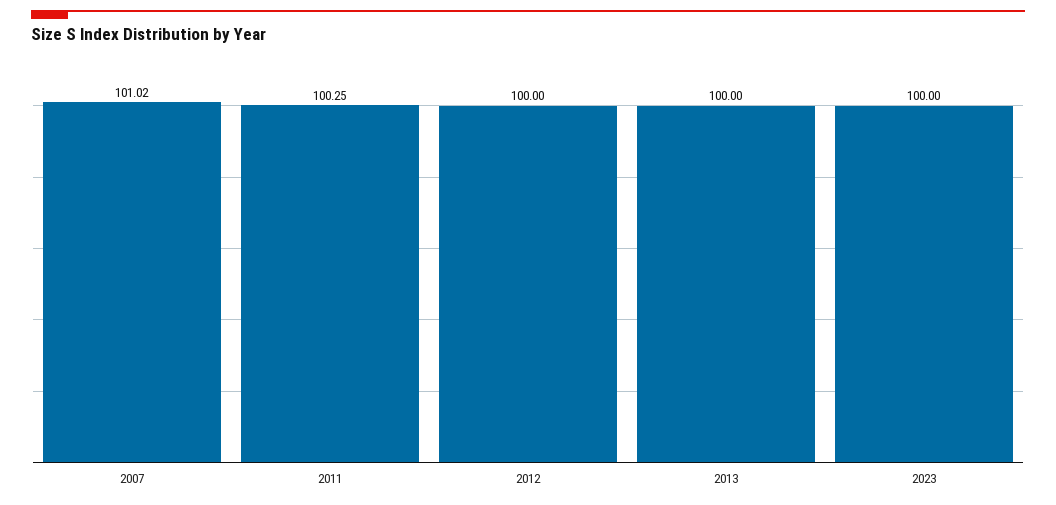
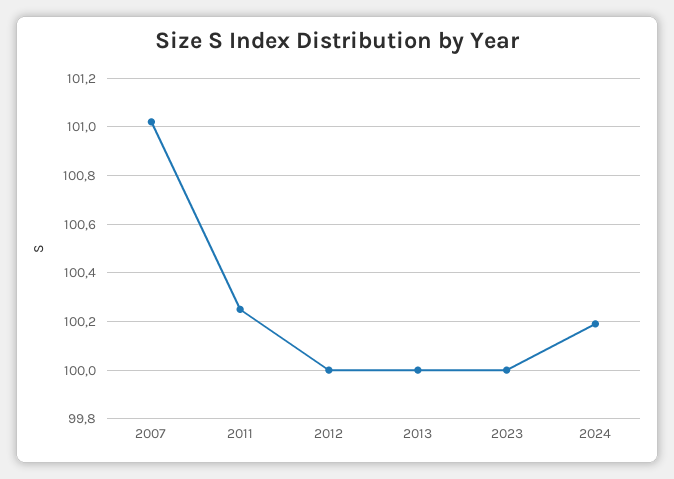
2024: none -> 100.2

